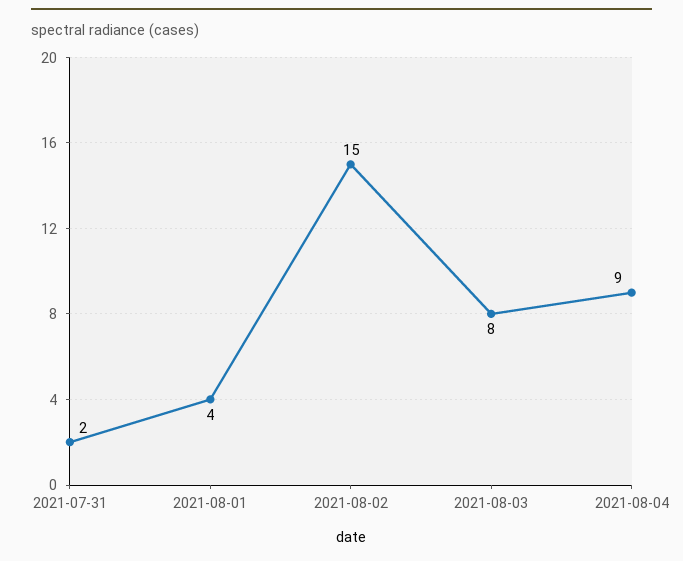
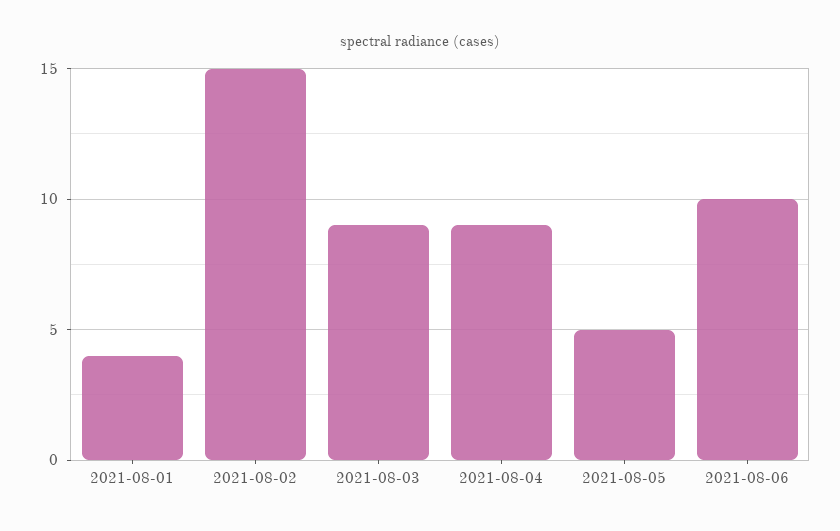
2021-07-31: 2 -> none
2021-08-03: 8 -> 9
2021-08-05: none -> 5
2021-08-06: none -> 10

